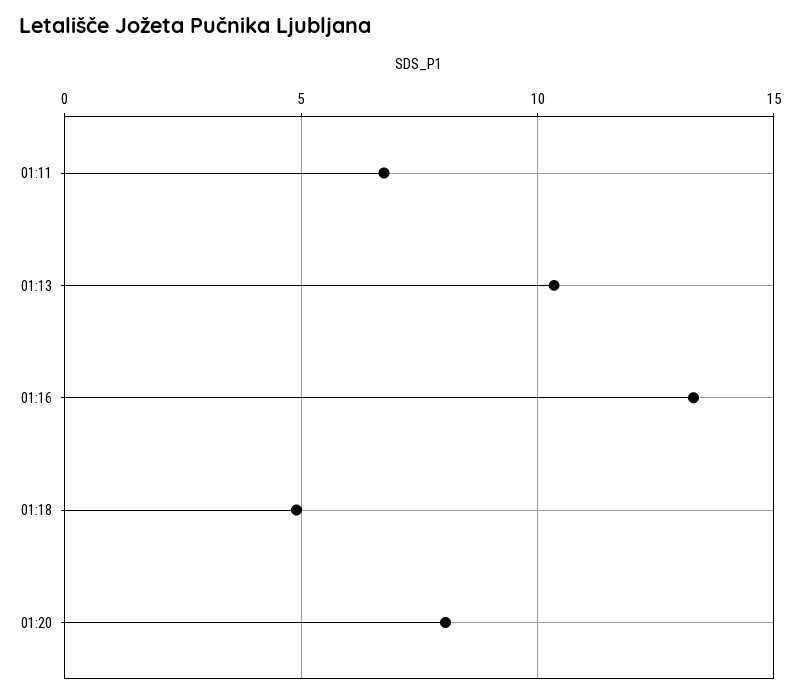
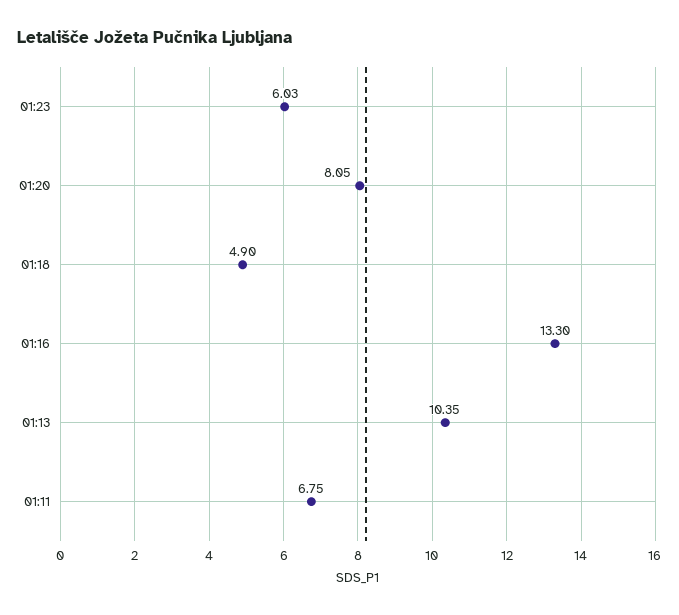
01:23: none -> 6.03

